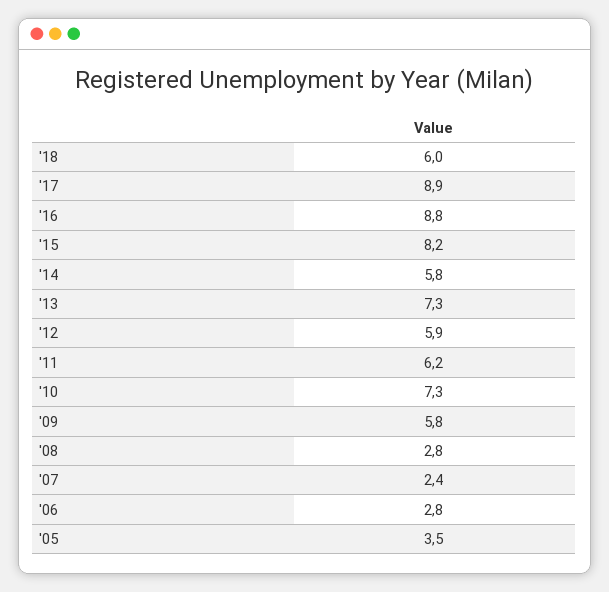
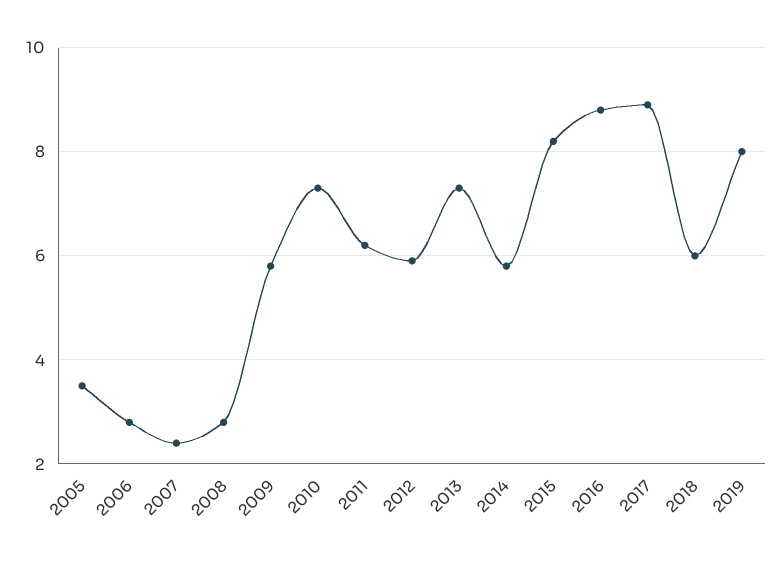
2019: none -> 8

